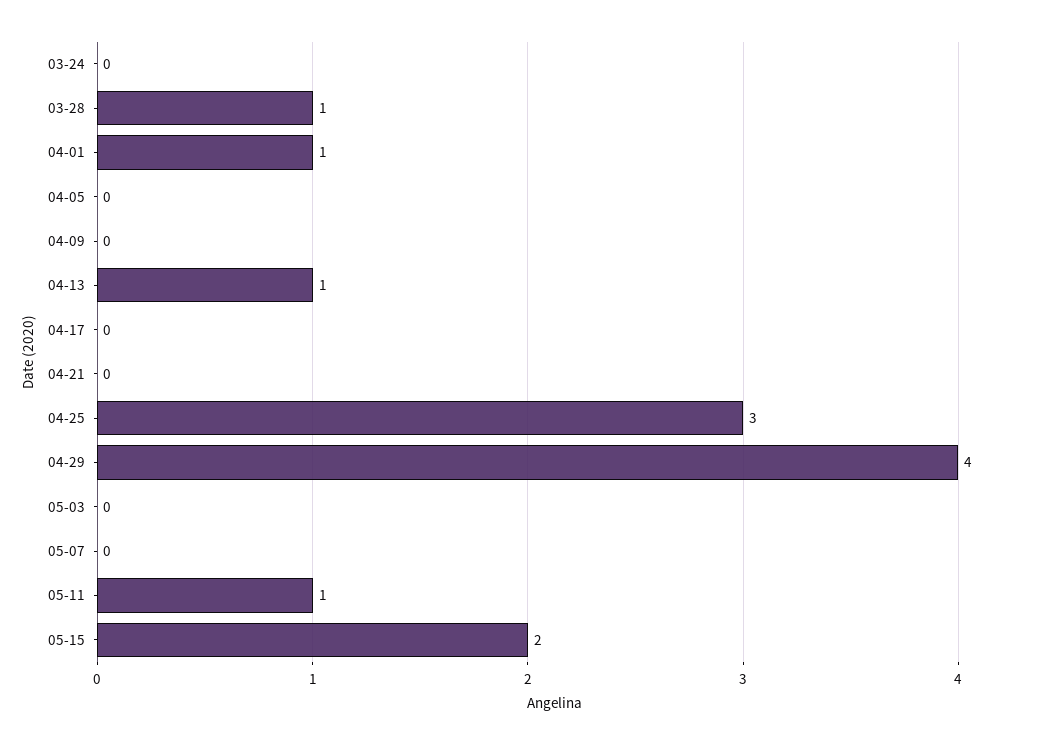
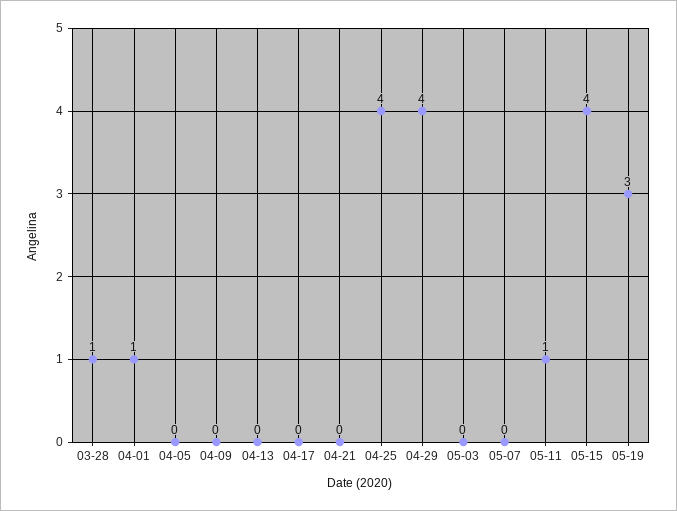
03-24: 0 -> none
04-13: 1 -> 0
04-25: 3 -> 4
05-15: 2 -> 4
05-19: none -> 3

